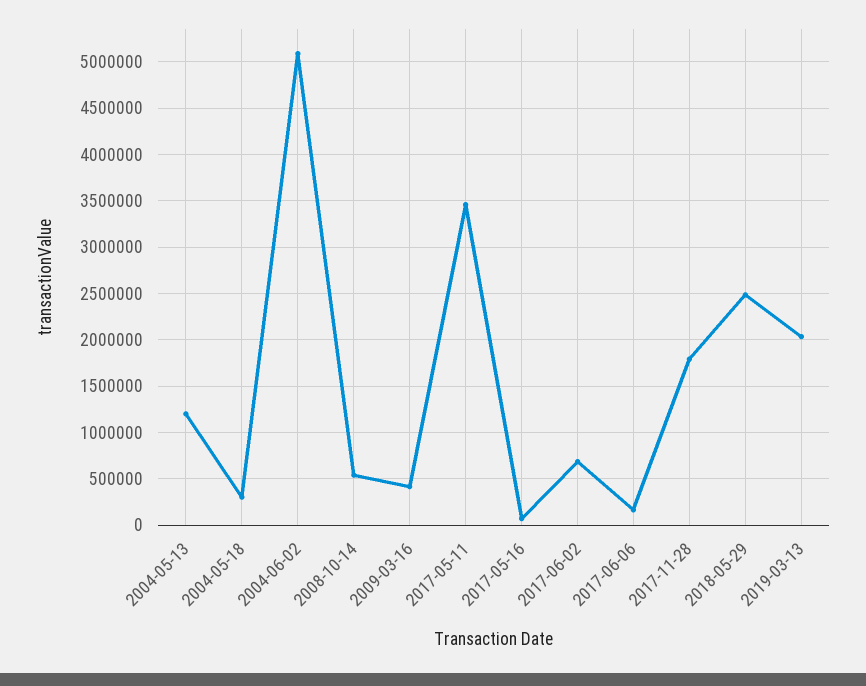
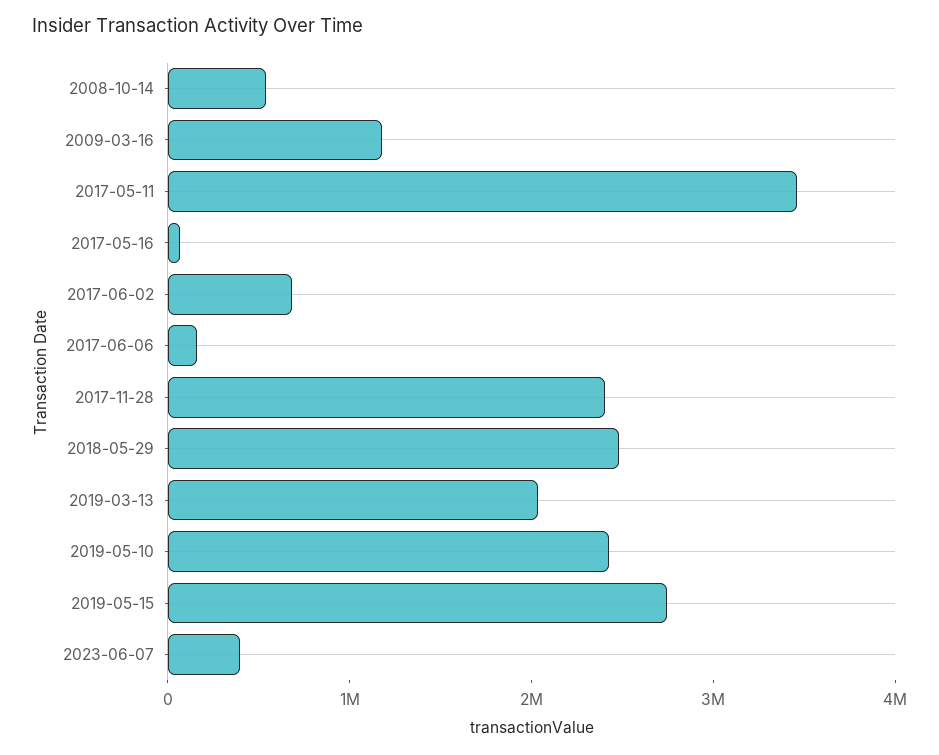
2004-05-13: 1200000 -> none
2004-05-18: 300000 -> none
2004-06-02: 5100000 -> none
2009-03-16: 400000 -> 1200000
2017-11-28: 1800000 -> 2400000
2019-05-10: none -> 2400000
2019-05-15: none -> 2800000
2023-06-07: none -> 400000

